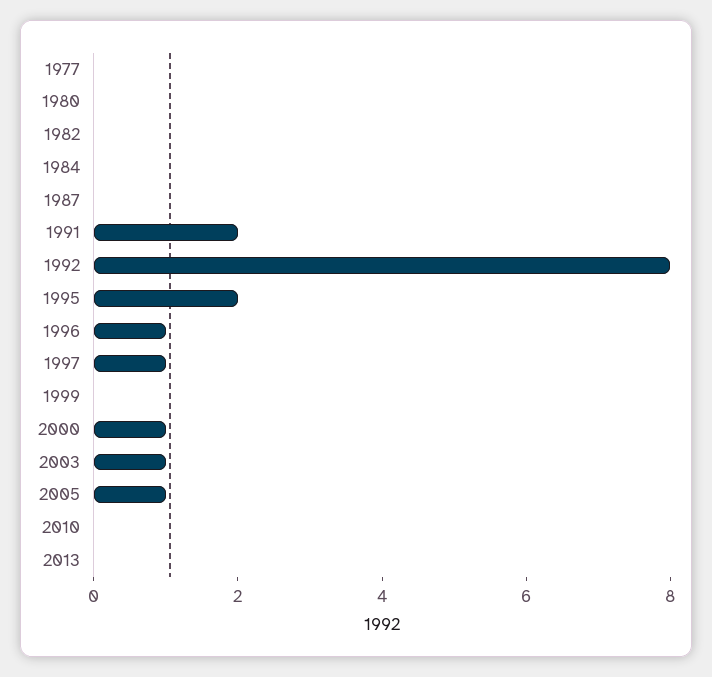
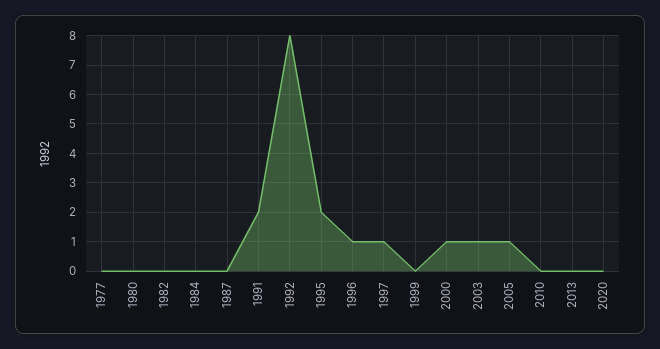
2020: none -> 0

